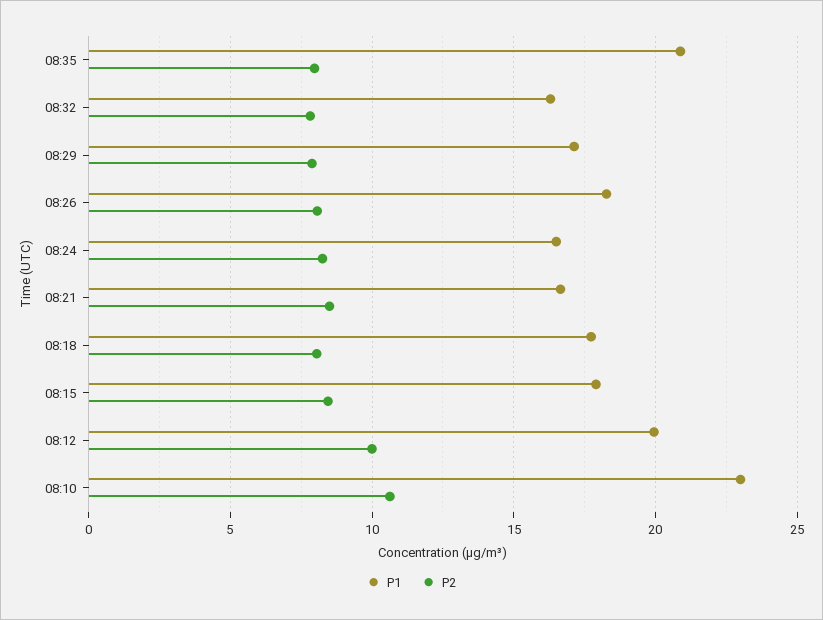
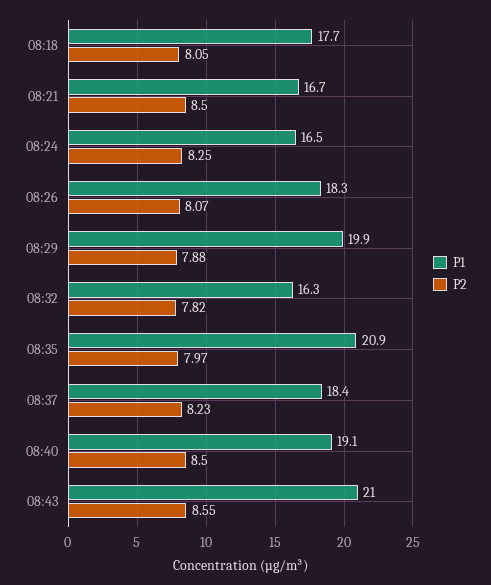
P1, 08:29: 17 -> 19.9
P1, 08:15: 18 -> none
P2, 08:15: 8.5 -> none
P1, 08:12: 20 -> none
P2, 08:12: 10 -> none
P1, 08:10: 23 -> none
P2, 08:10: 10.5 -> none
P1, 08:37: none -> 18.4
P2, 08:37: none -> 8.23
P1, 08:40: none -> 19.1
P2, 08:40: none -> 8.5
P1, 08:43: none -> 21
P2, 08:43: none -> 8.55

